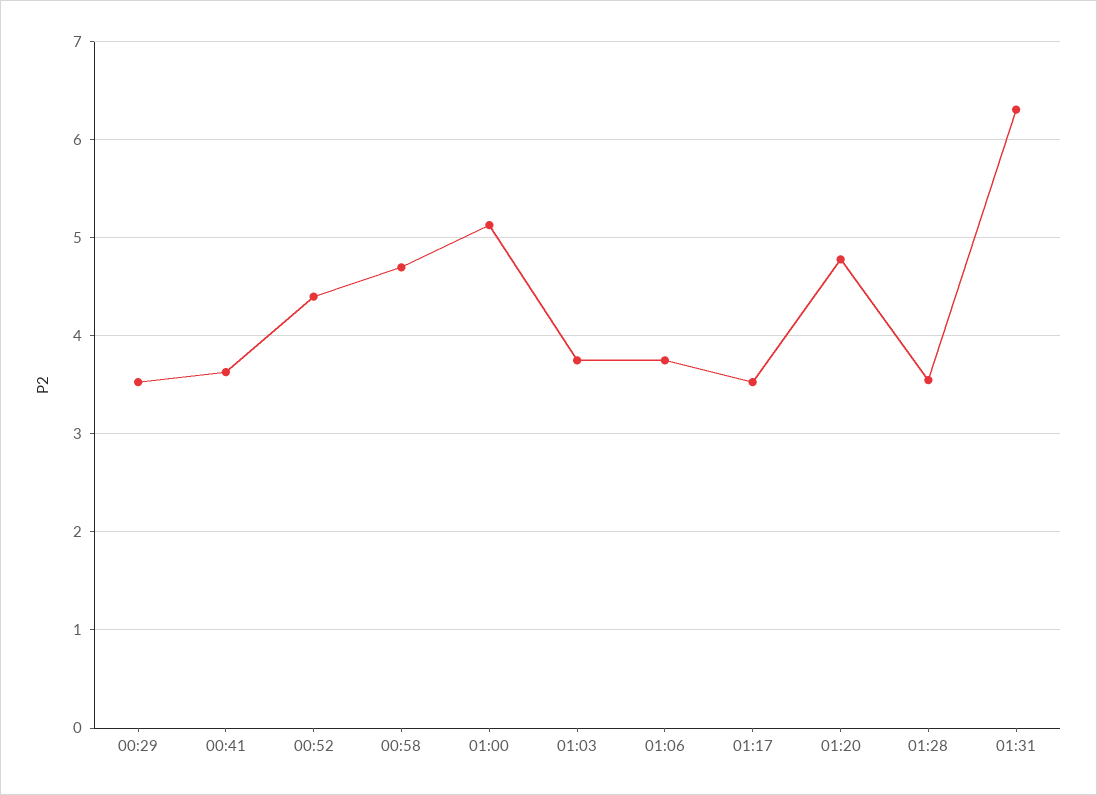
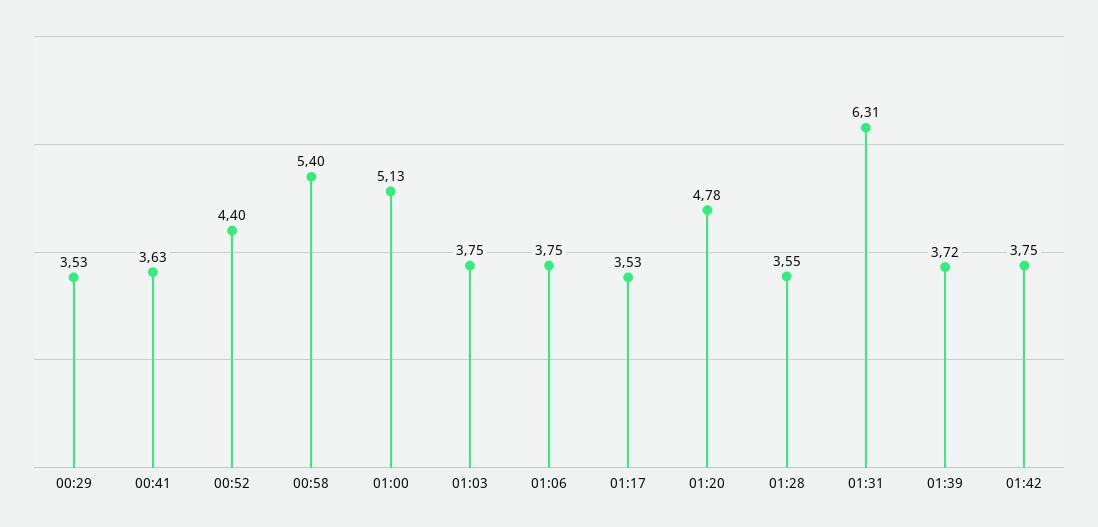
00:58: 4.7 -> 5.4
01:39: none -> 3.72
01:42: none -> 3.75

